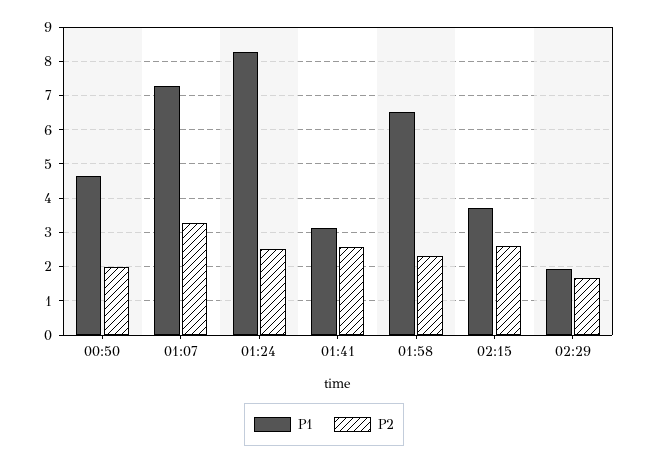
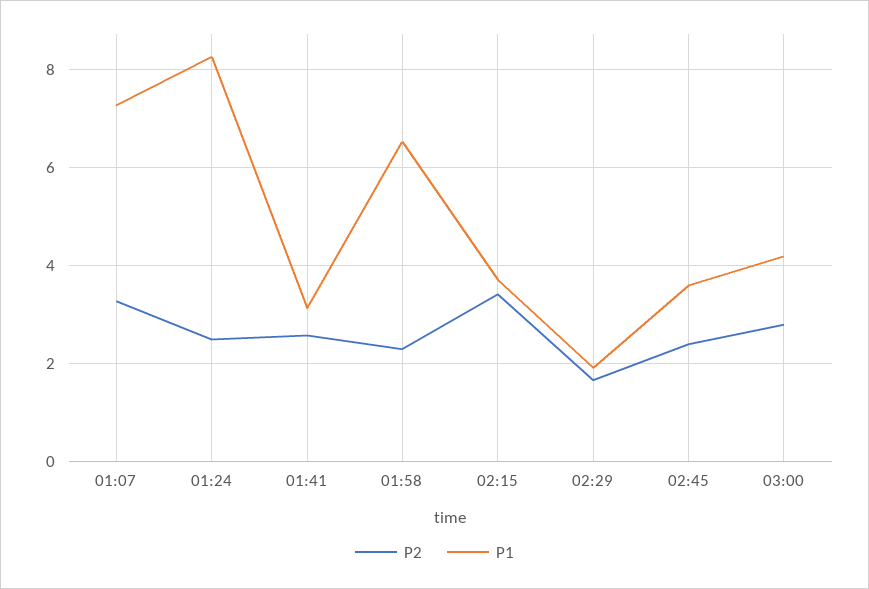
P1, 00:50: 4.6 -> none
P2, 00:50: 2 -> none
P2, 02:15: 2.6 -> 3.4
P2, 02:45: none -> 2.4
P1, 02:45: none -> 3.6
P2, 03:00: none -> 2.8
P1, 03:00: none -> 4.2

